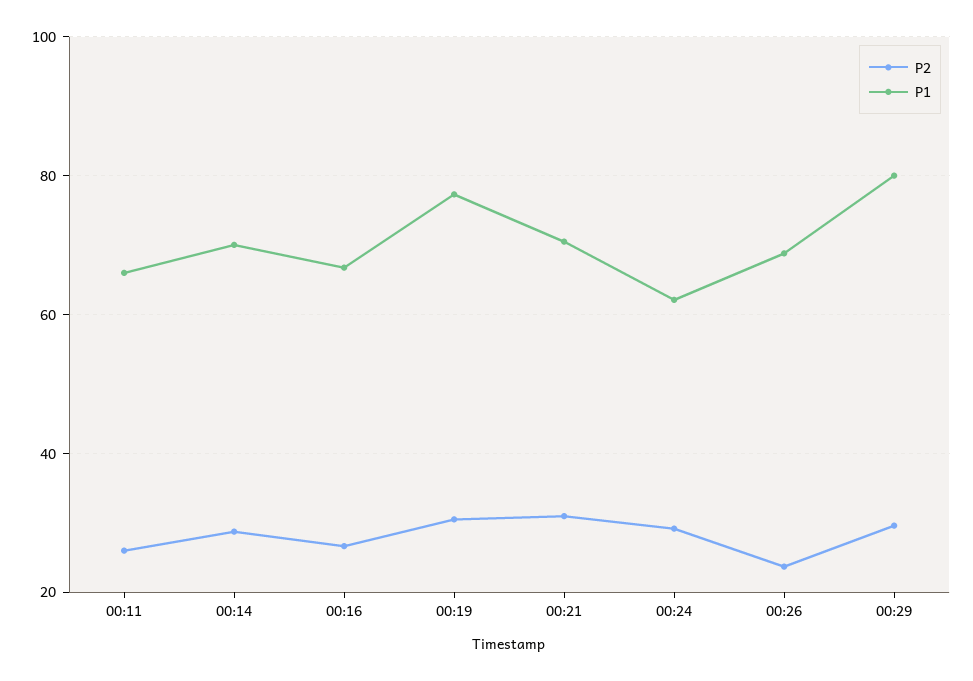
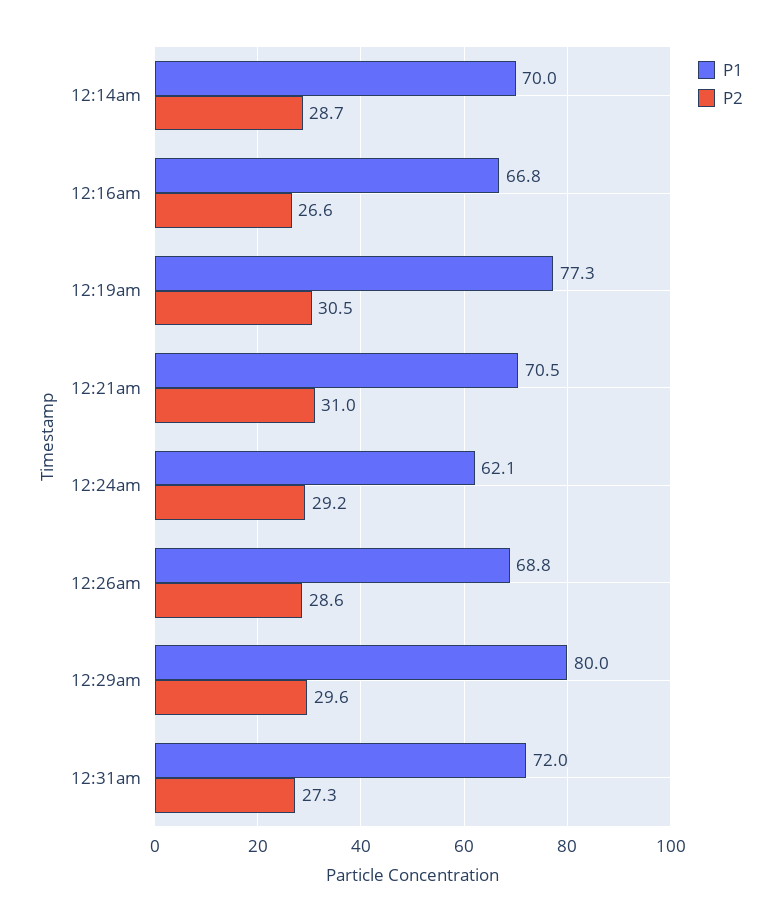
P2, 00:11: 26 -> none
P1, 00:11: 66 -> none
P2, 00:26: 24 -> 28.6
P1, 12:31am: none -> 72
P2, 12:31am: none -> 27.3

